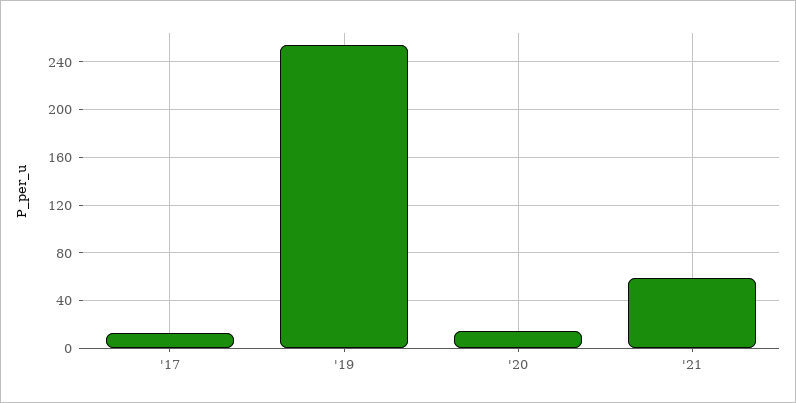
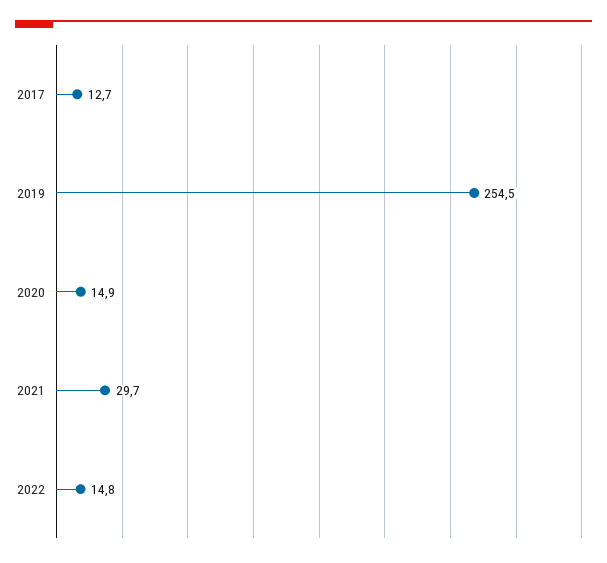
'21: 60 -> 29.7
2022: none -> 14.8

